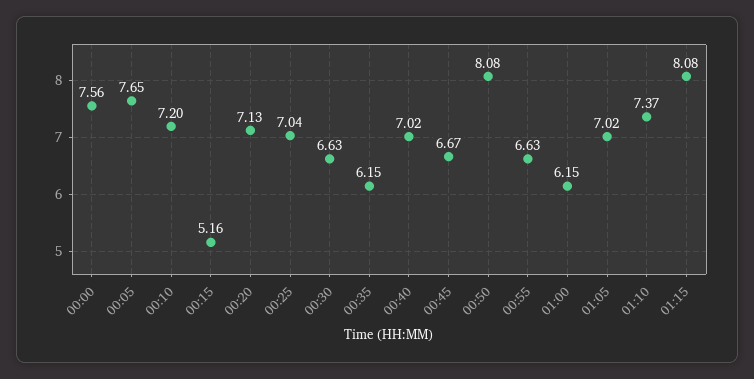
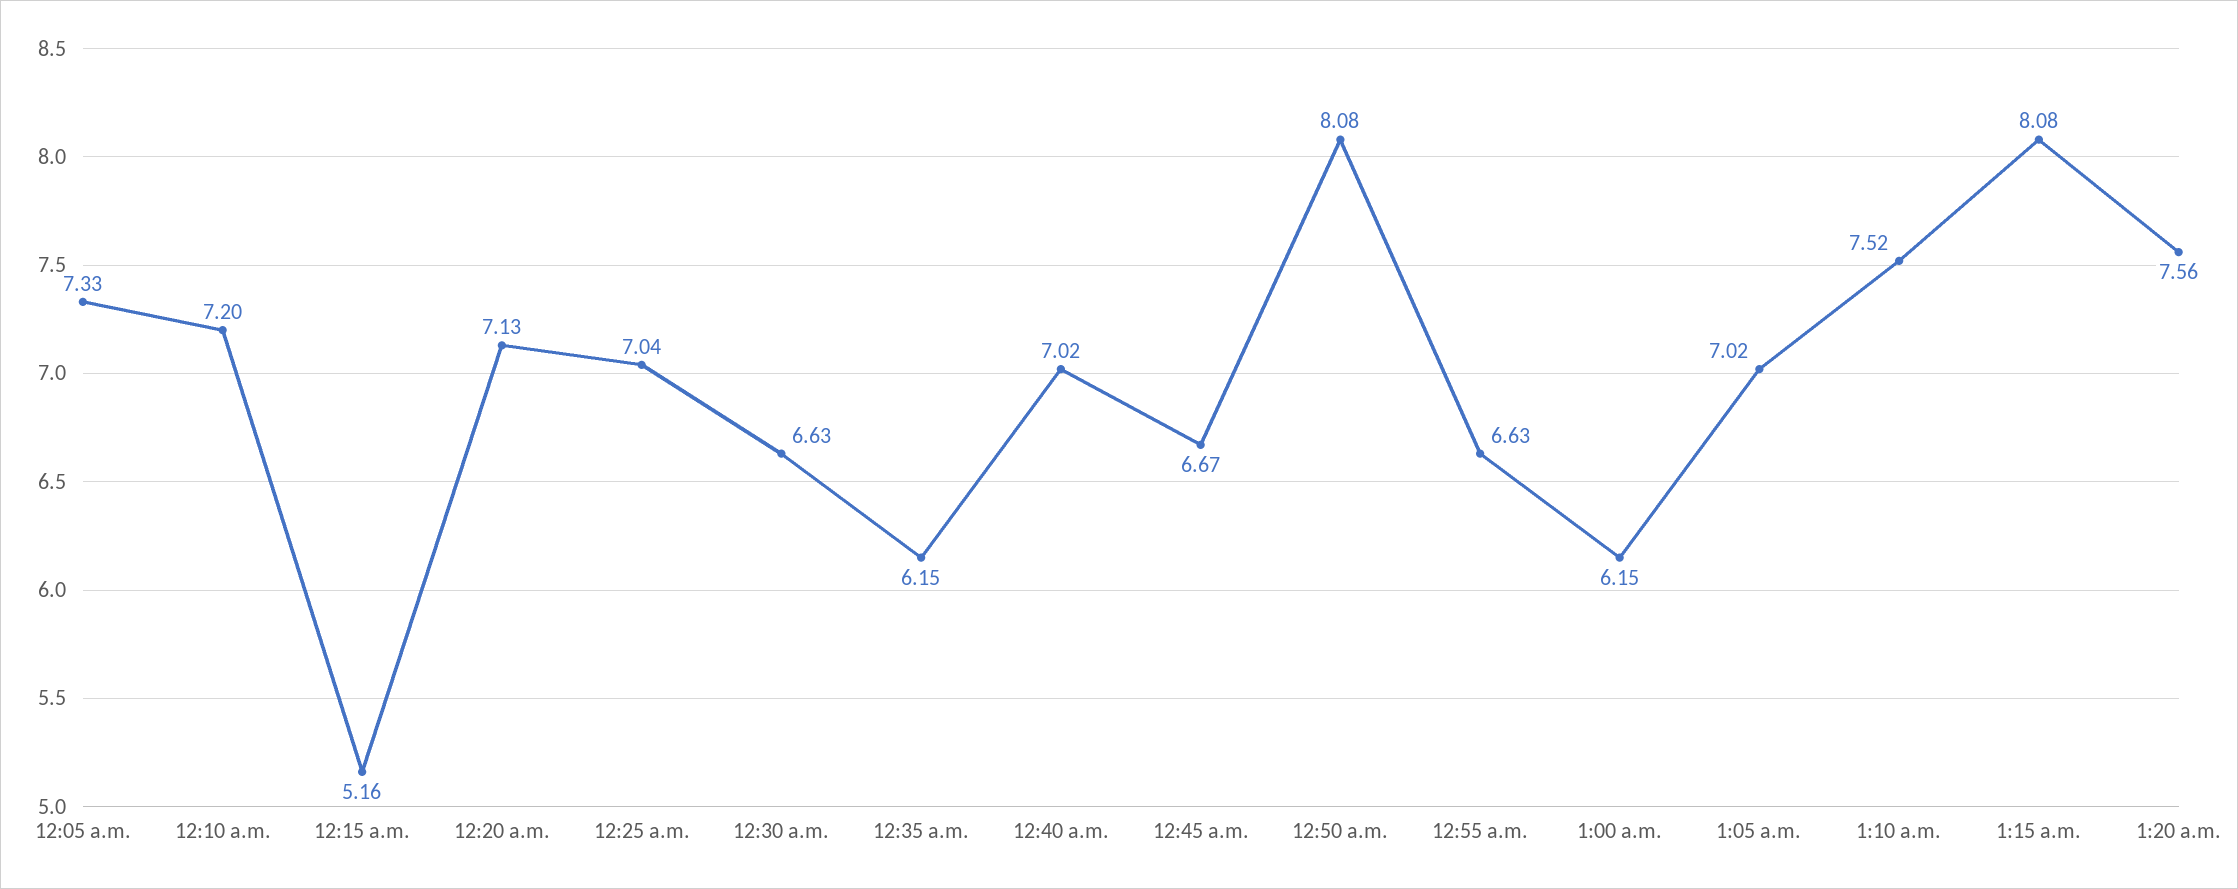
00:00: 7.56 -> none
00:05: 7.65 -> 7.33
01:10: 7.37 -> 7.52
1:20 a.m.: none -> 7.56

